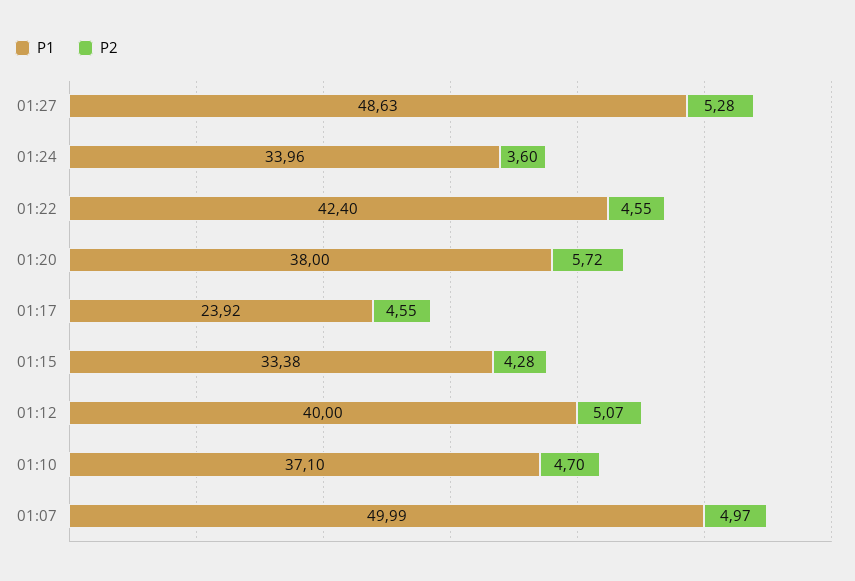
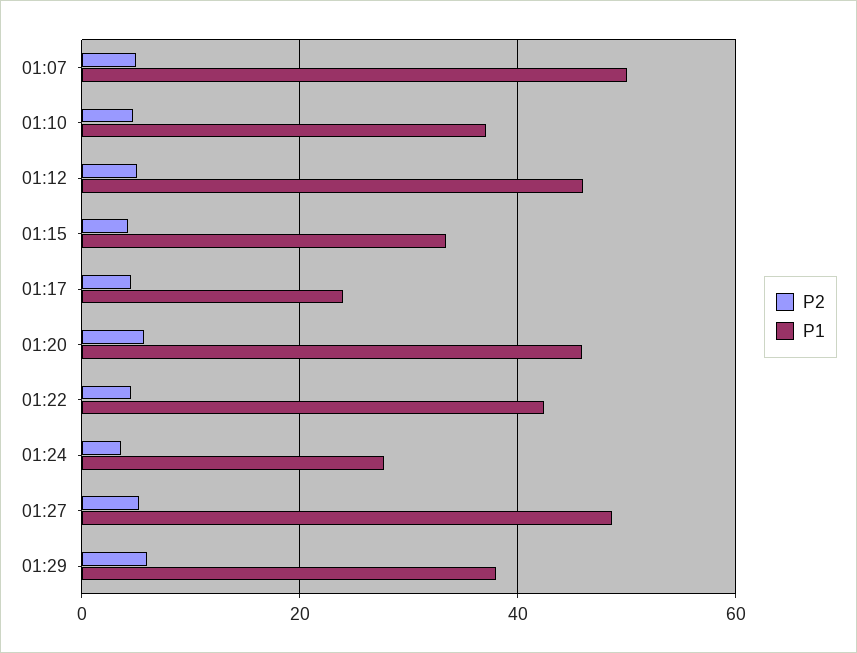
P1, 01:24: 33.96 -> 28
P1, 01:20: 38 -> 46
P1, 01:12: 40 -> 46
P2, 01:29: none -> 6
P1, 01:29: none -> 38

